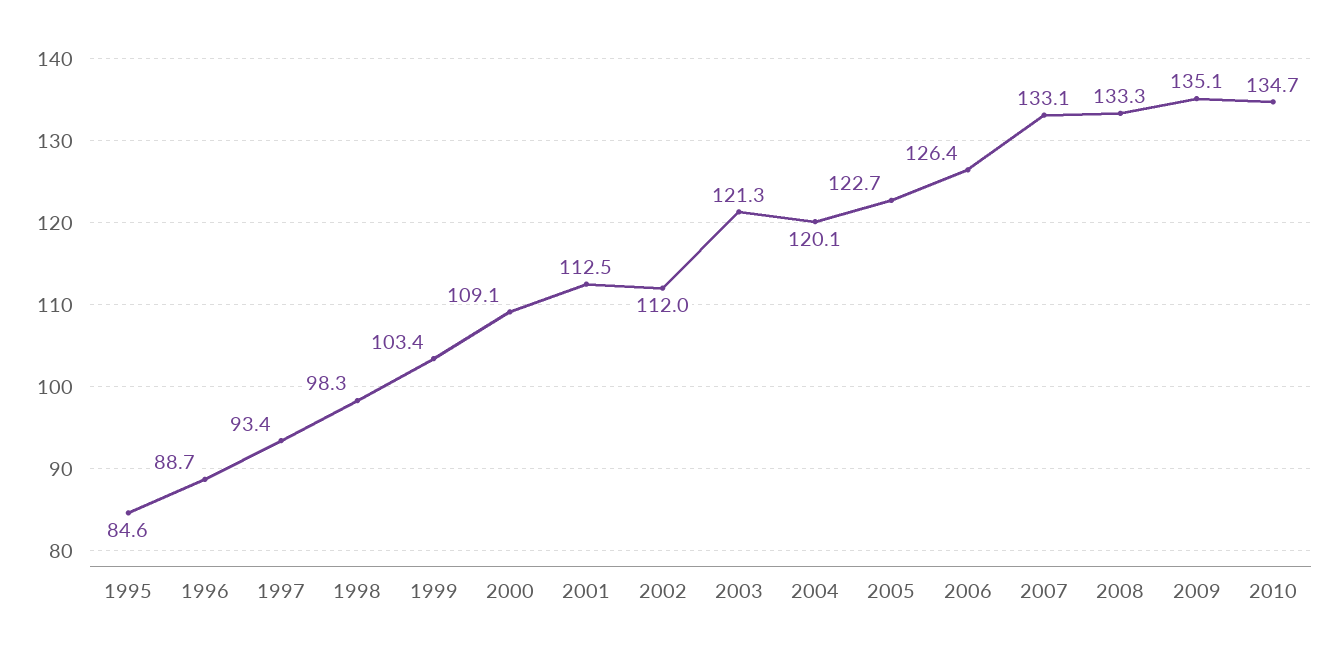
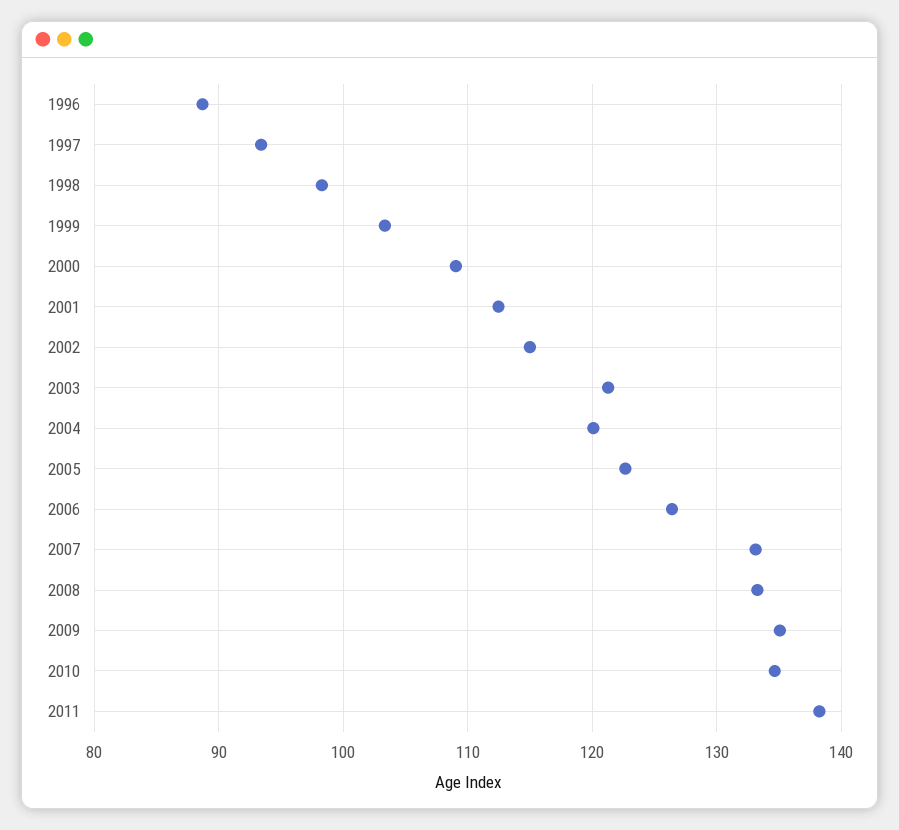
1995: 84.6 -> none
2002: 112 -> 115
2011: none -> 138

